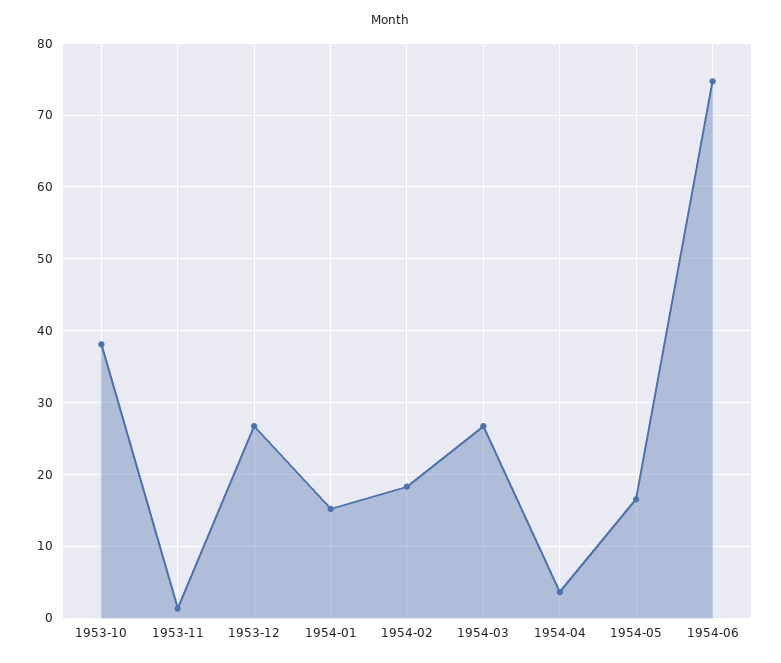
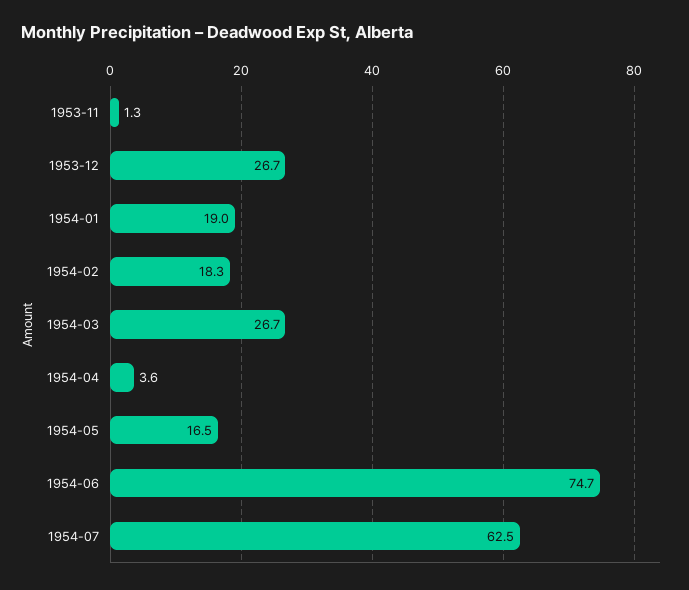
1953-10: 38 -> none
1954-01: 15 -> 19
1954-07: none -> 62.5

